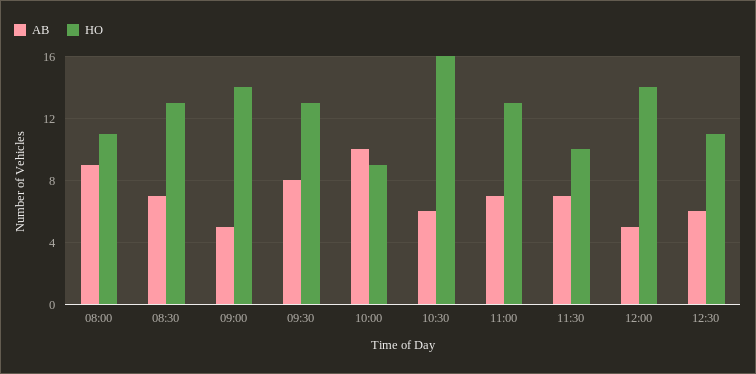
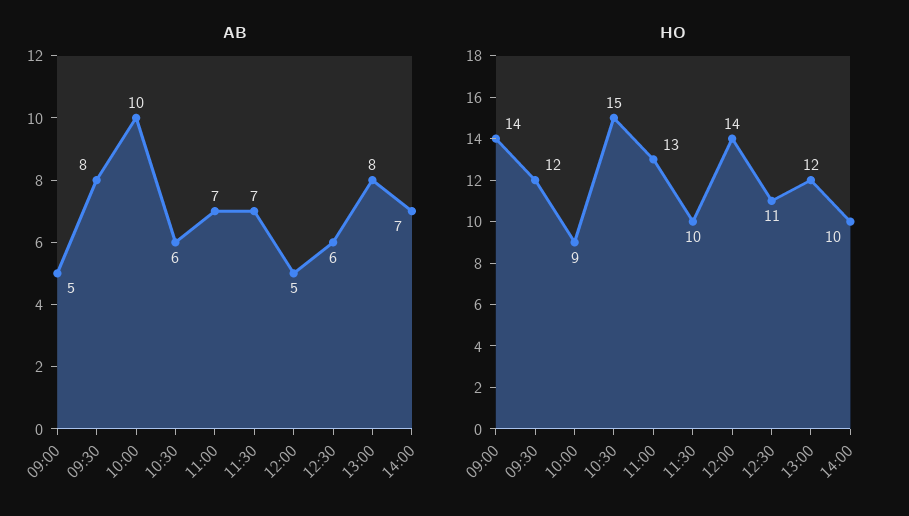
AB, 08:00: 9 -> none
HO, 08:00: 11 -> none
AB, 08:30: 7 -> none
HO, 08:30: 13 -> none
HO, 09:30: 13 -> 12
HO, 10:30: 16 -> 15
AB, 13:00: none -> 8
AB, 14:00: none -> 7
HO, 13:00: none -> 12
HO, 14:00: none -> 10

